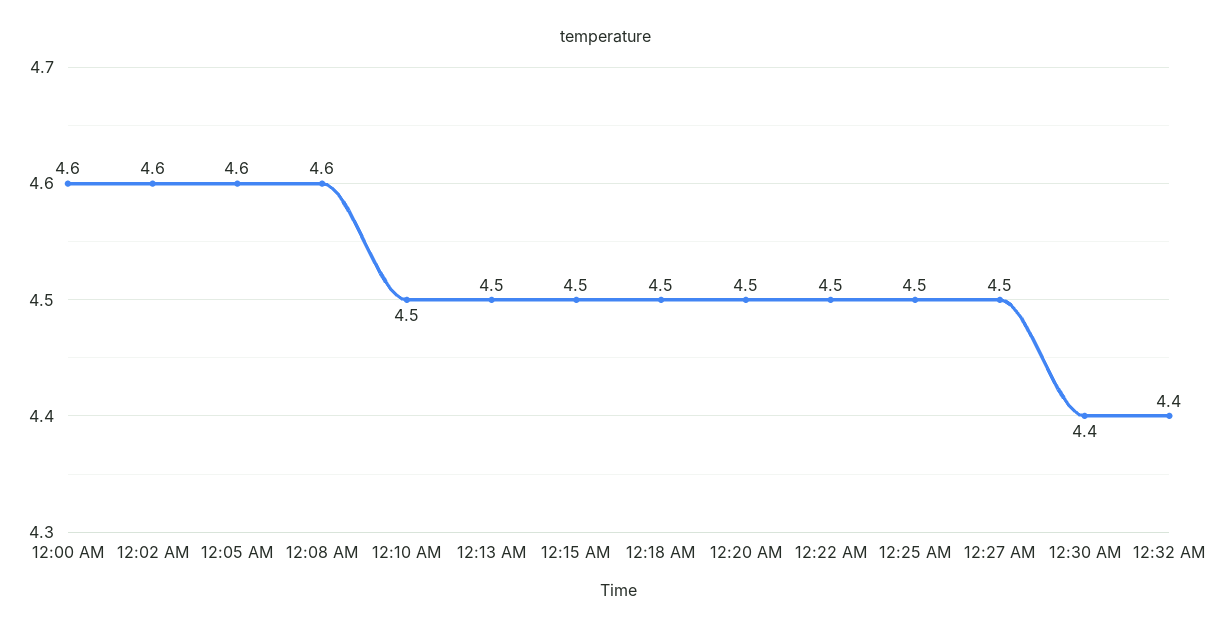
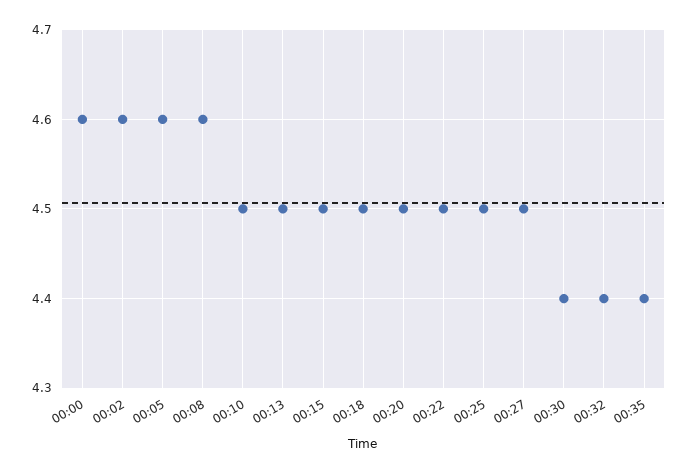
00:35: none -> 4.4

